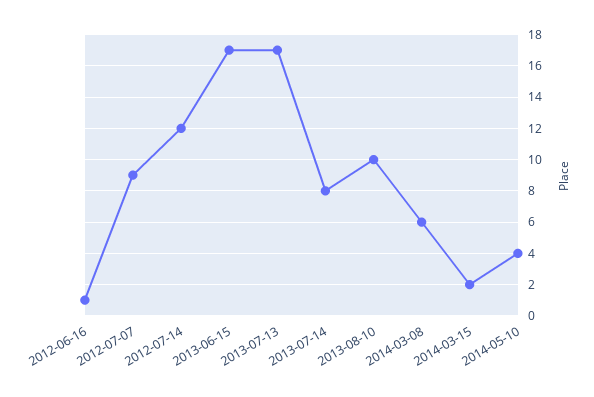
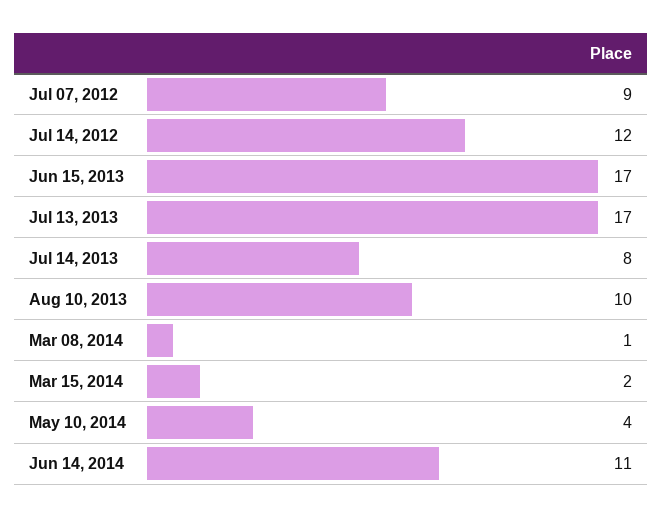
2012-06-16: 1 -> none
2014-03-08: 6 -> 1
Jun 14, 2014: none -> 11

